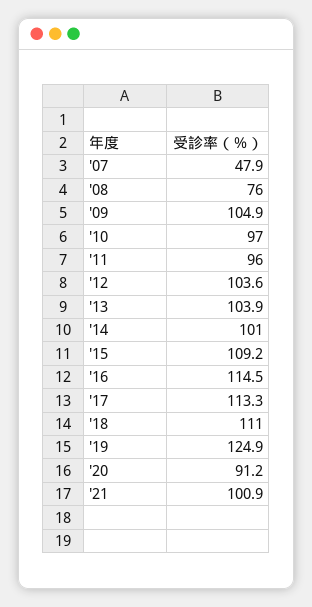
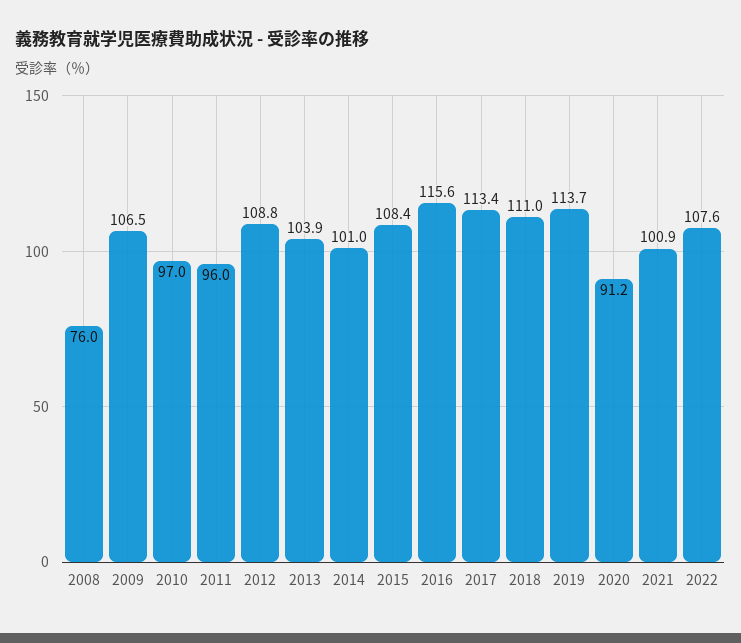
'07: 47.9 -> none
'09: 104.9 -> 106.5
'12: 103.6 -> 108.8
'15: 109.2 -> 108.4
'16: 114.5 -> 115.6
'17: 113.3 -> 113.4
'19: 124.9 -> 113.7
2022: none -> 107.6

